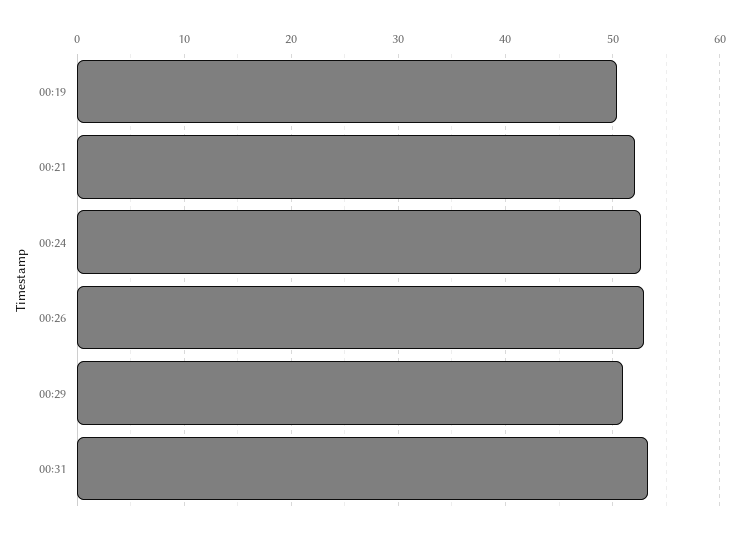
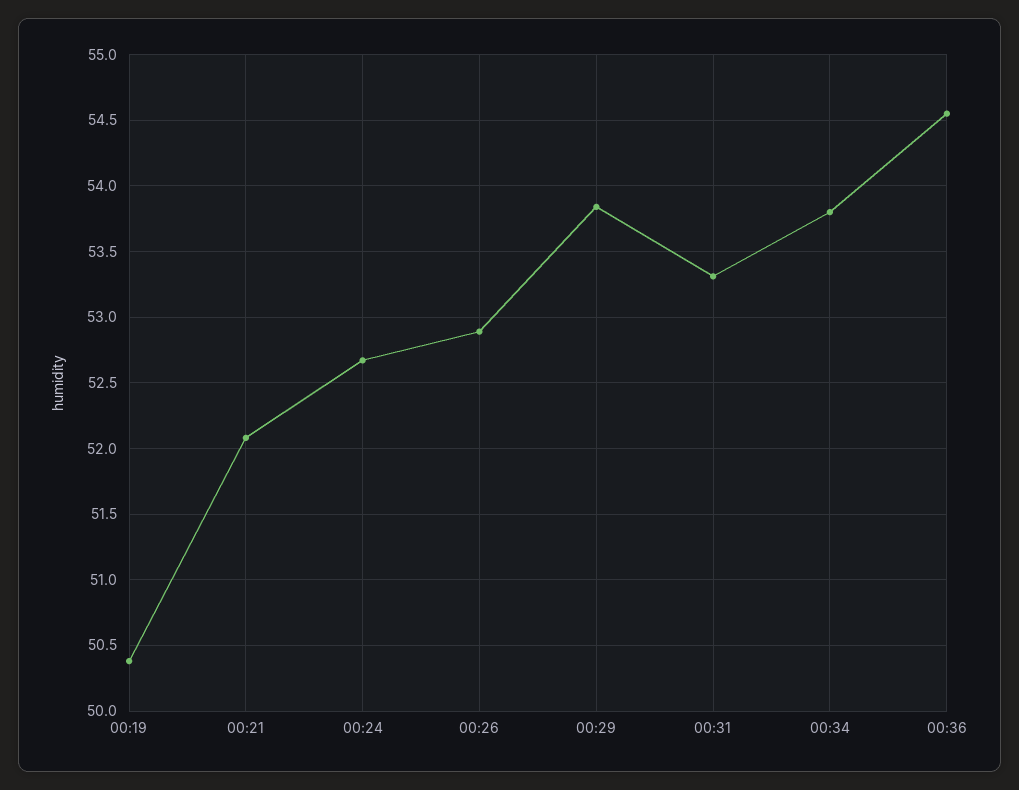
00:29: 51 -> 53.85
00:34: none -> 53.8
00:36: none -> 54.55

